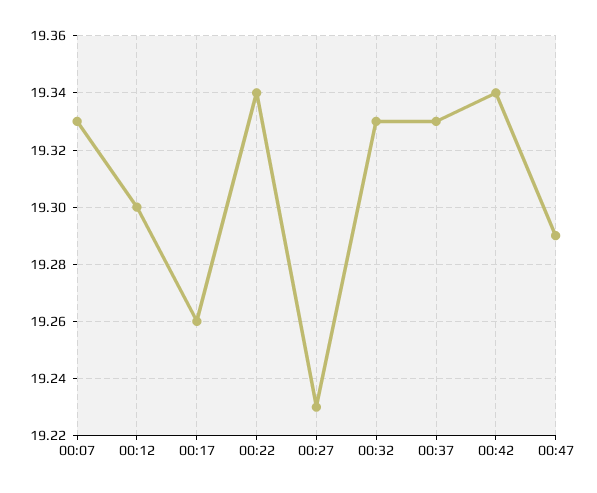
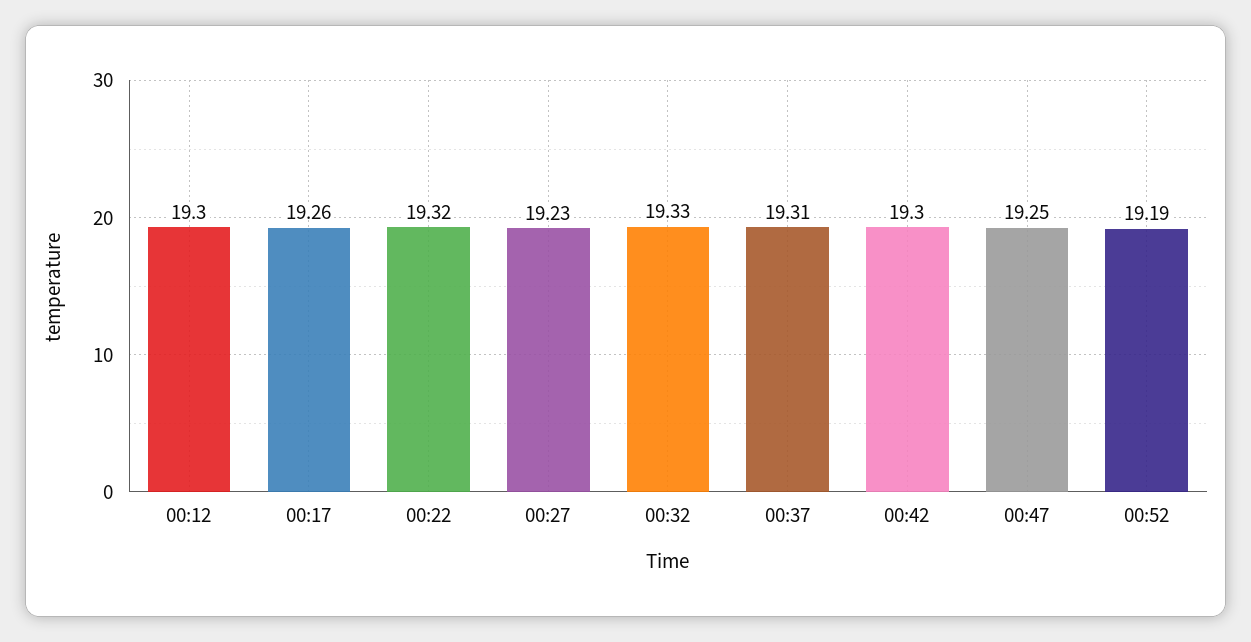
00:07: 19.33 -> none
00:22: 19.34 -> 19.32
00:37: 19.33 -> 19.31
00:42: 19.34 -> 19.3
00:47: 19.29 -> 19.25
00:52: none -> 19.19

